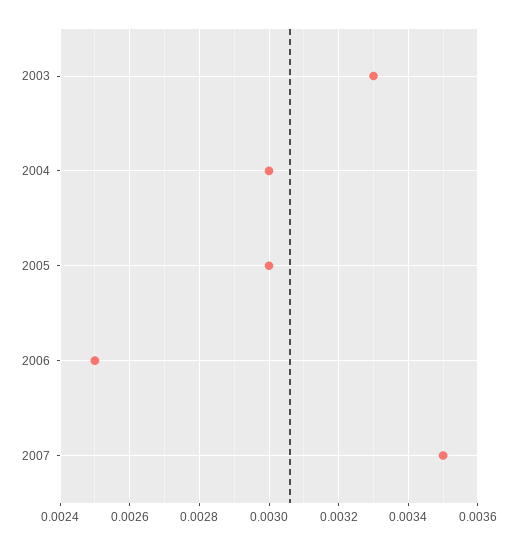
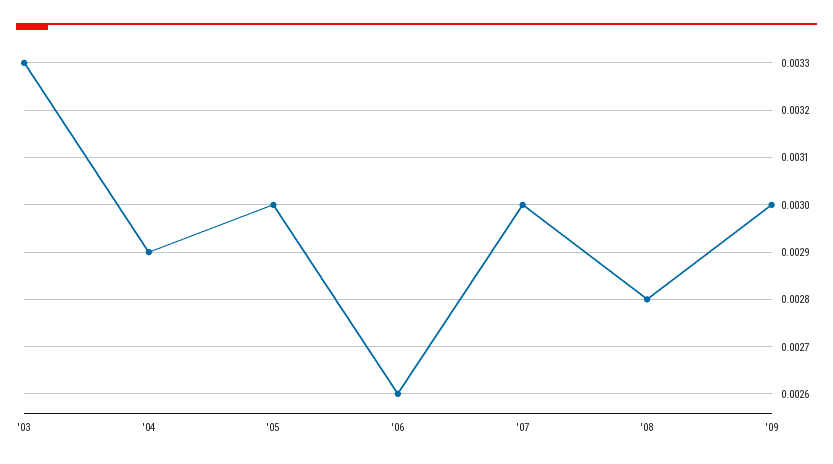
2004: 0.003 -> 0.0029
2006: 0.0025 -> 0.0026
2007: 0.0035 -> 0.003
'08: none -> 0.0028
'09: none -> 0.003

